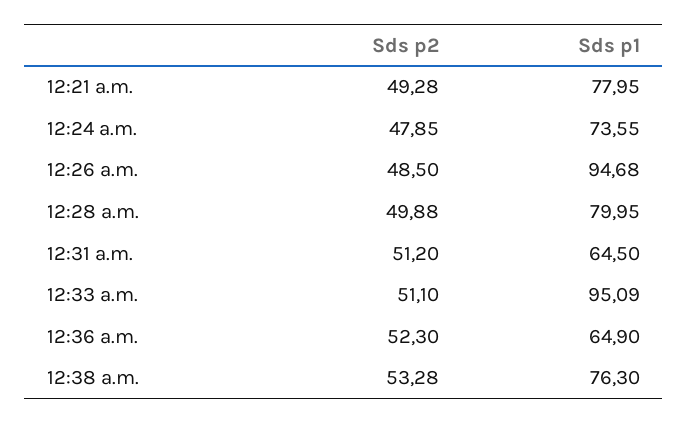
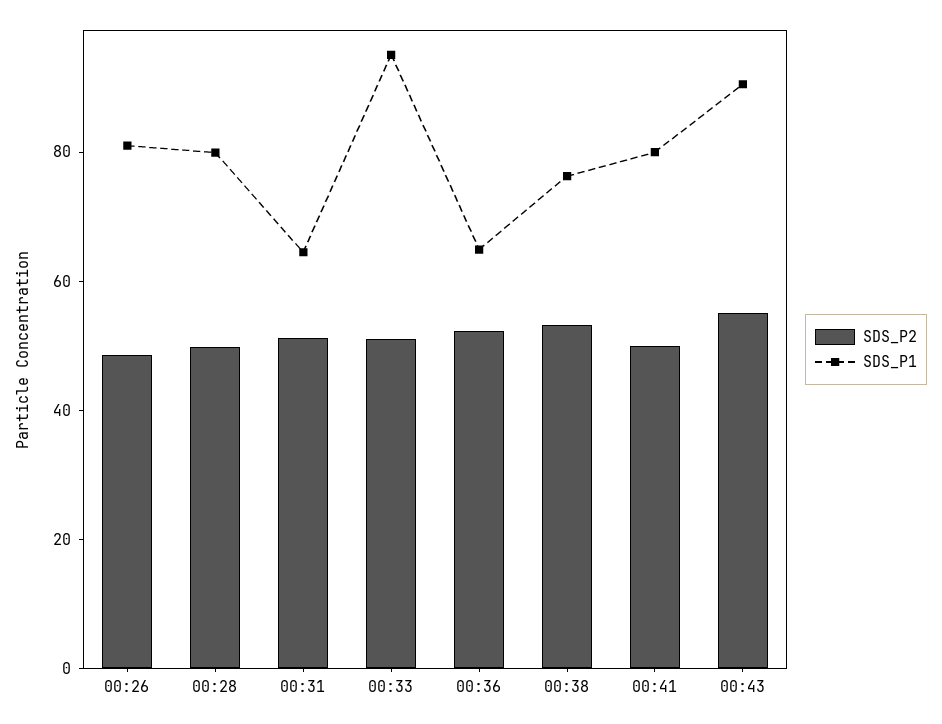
Sds p2, 12:21 a.m.: 49.28 -> none
Sds p1, 12:21 a.m.: 77.95 -> none
Sds p2, 12:24 a.m.: 47.85 -> none
Sds p1, 12:24 a.m.: 73.55 -> none
Sds p1, 12:26 a.m.: 94.68 -> 80
Sds p2, 00:41: none -> 50
Sds p1, 00:41: none -> 80
Sds p2, 00:43: none -> 55
Sds p1, 00:43: none -> 90

